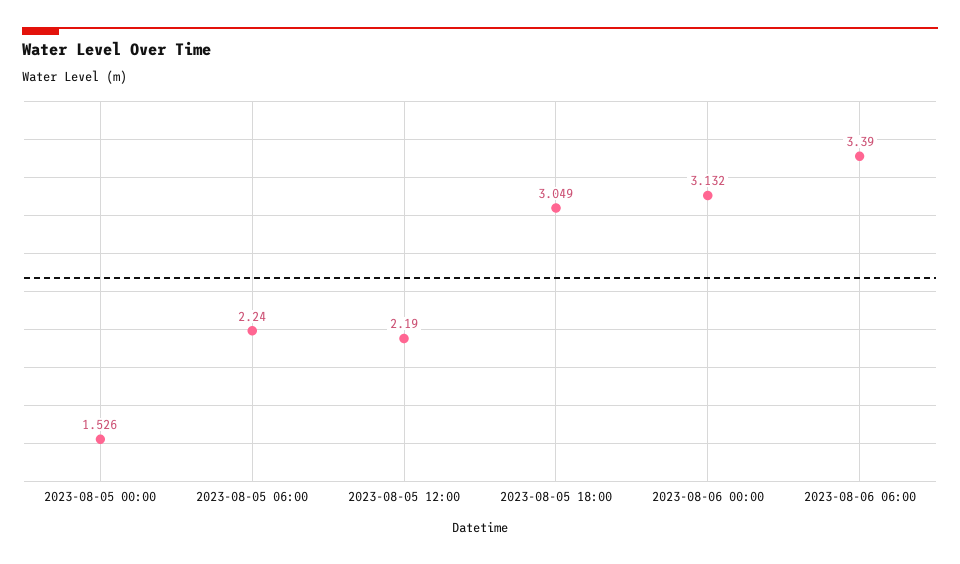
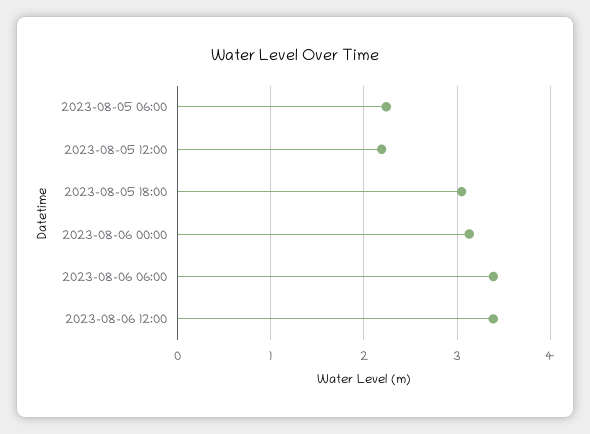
2023-08-05 00:00: 1.526 -> none
2023-08-06 12:00: none -> 3.4

